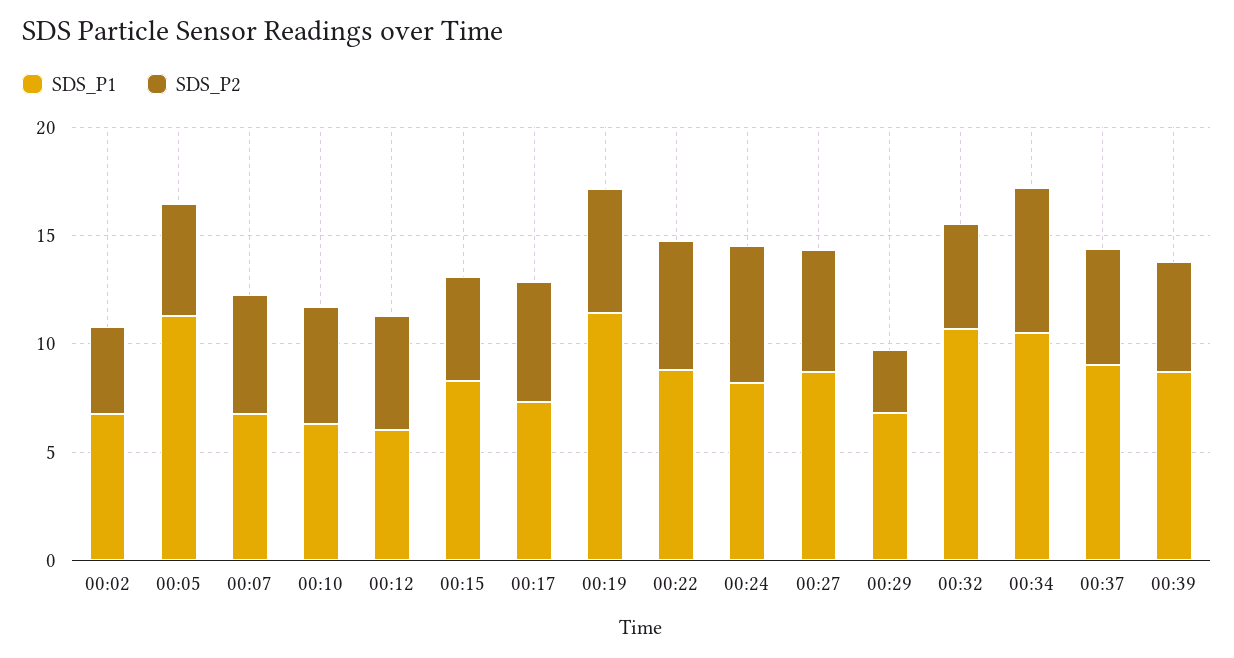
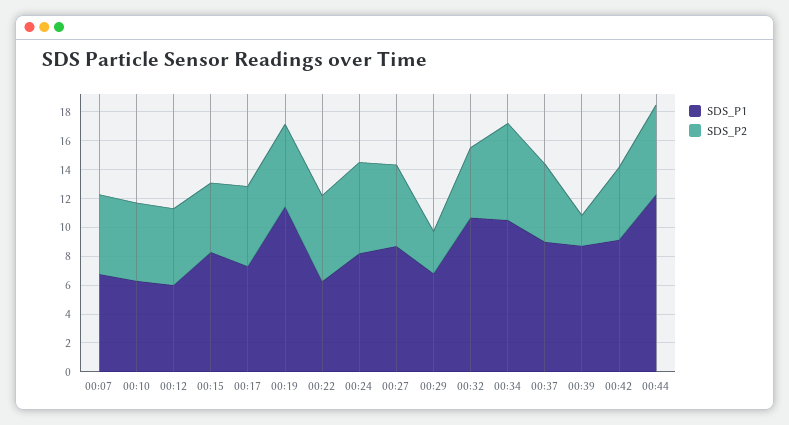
SDS_P1, 00:02: 7 -> none
SDS_P2, 00:02: 4 -> none
SDS_P1, 00:05: 11 -> none
SDS_P2, 00:05: 5 -> none
SDS_P1, 00:22: 9 -> 6
SDS_P2, 00:39: 5 -> 2
SDS_P1, 00:42: none -> 9
SDS_P2, 00:42: none -> 5
SDS_P1, 00:44: none -> 12
SDS_P2, 00:44: none -> 6

